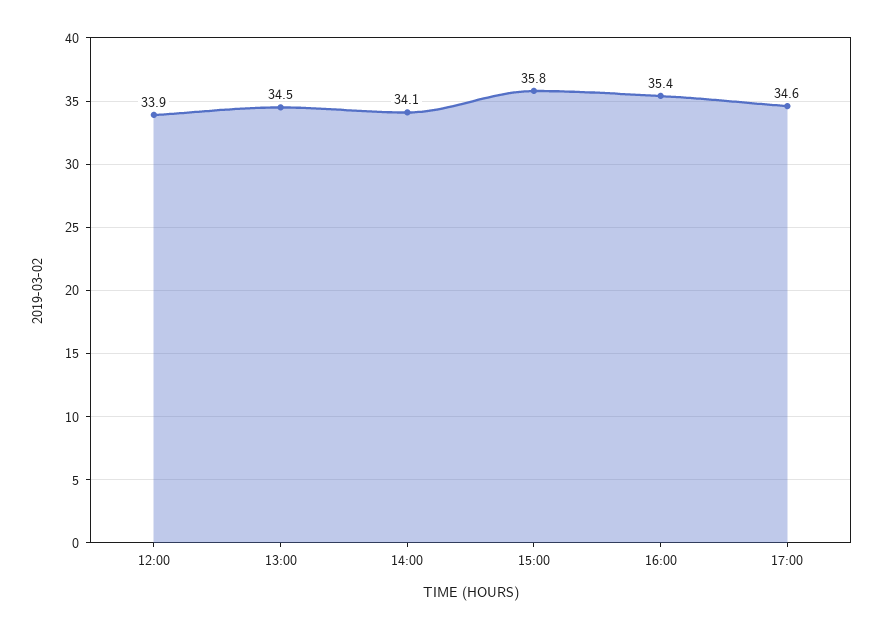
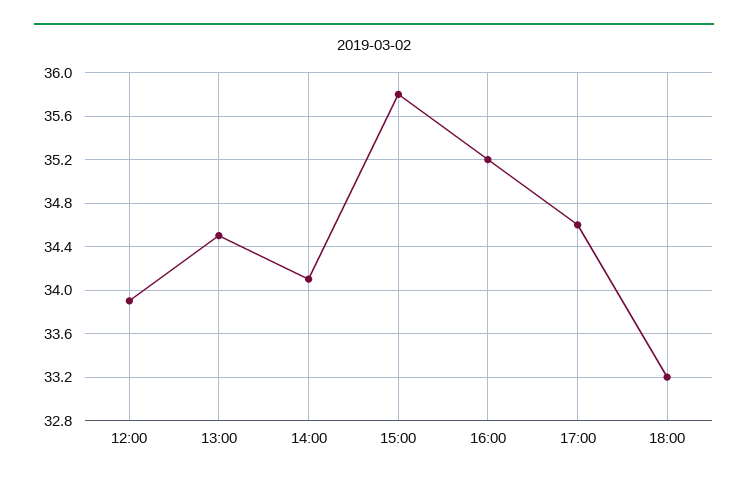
16:00: 35.4 -> 35.2
18:00: none -> 33.2

